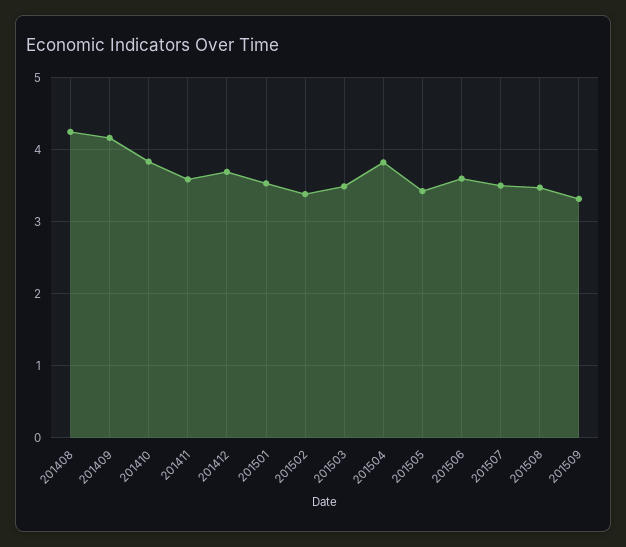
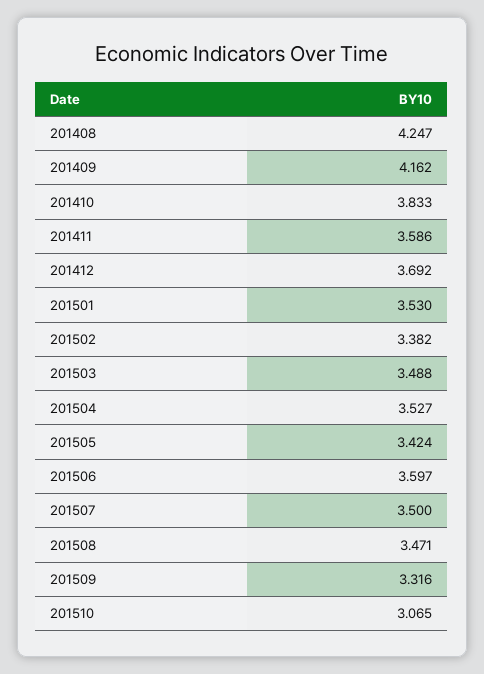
201504: 3.8 -> 3.527
201510: none -> 3.065

